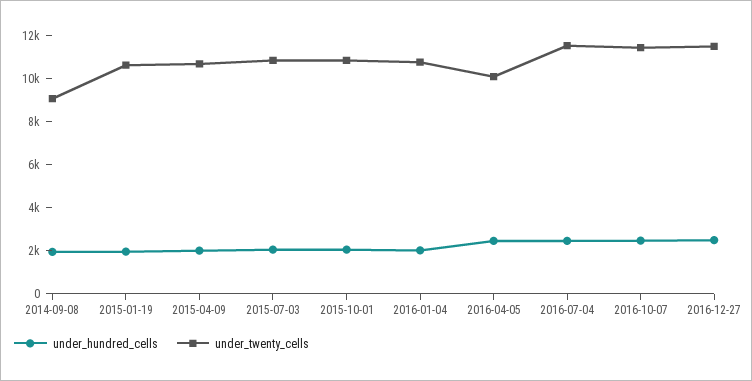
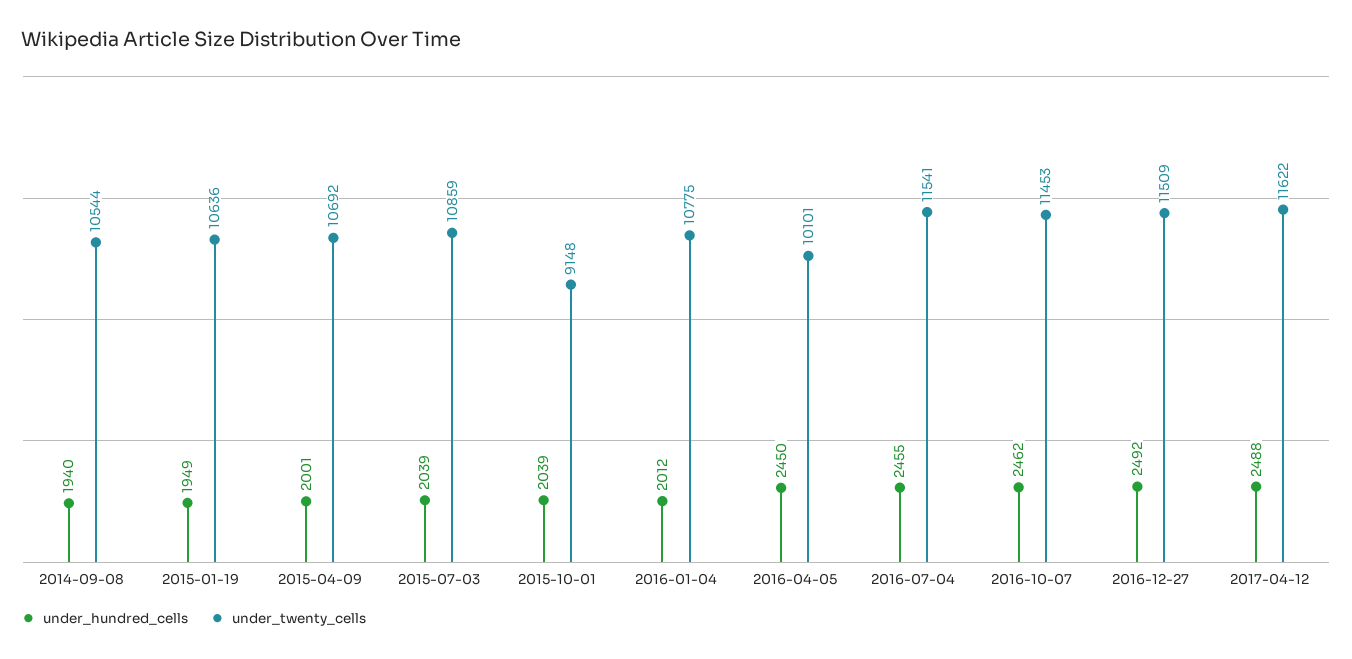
under_twenty_cells, 2014-09-08: 9000 -> 10544
under_twenty_cells, 2015-10-01: 11000 -> 9148
under_hundred_cells, 2017-04-12: none -> 2488
under_twenty_cells, 2017-04-12: none -> 11622

